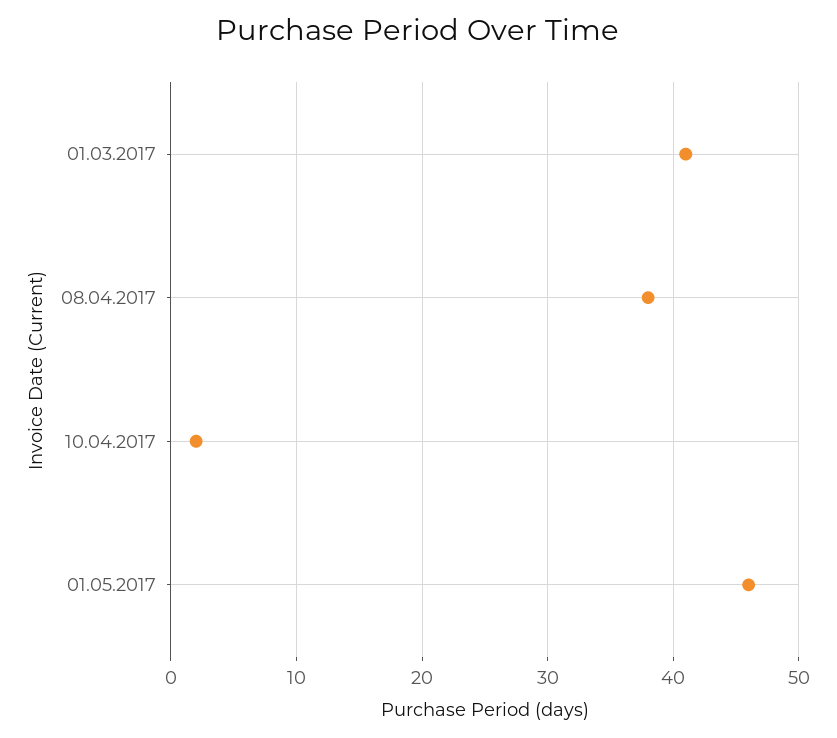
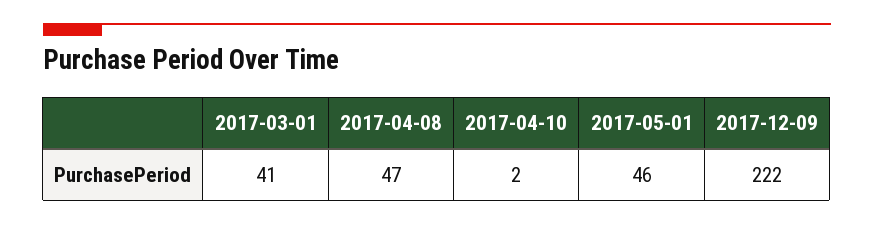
08.04.2017: 38 -> 47
2017-12-09: none -> 222

